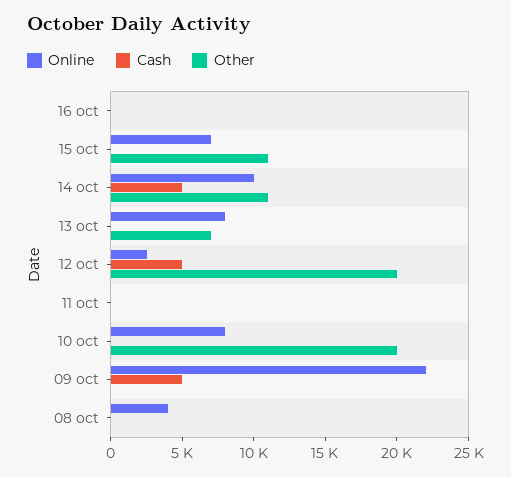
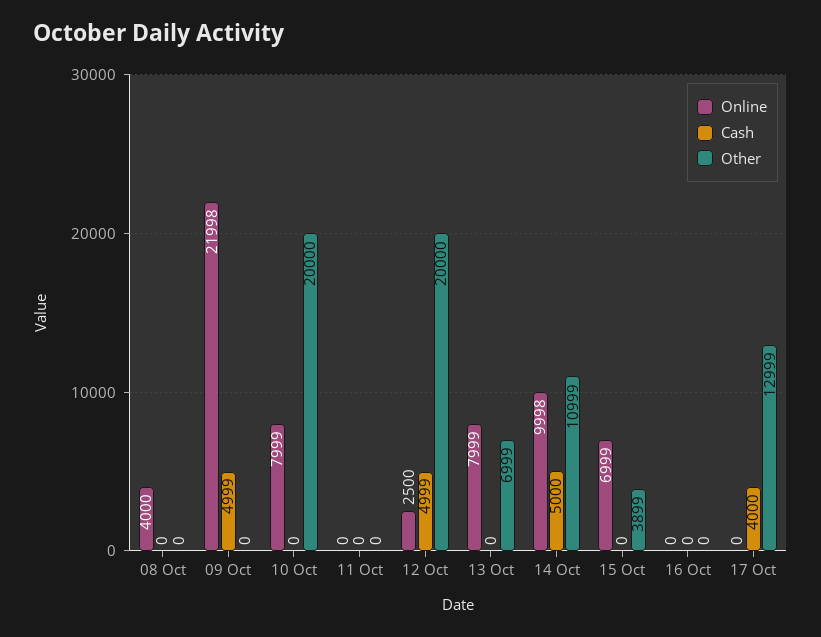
Other, 15 oct: 11000 -> 3899
Online, 17 Oct: none -> 0
Cash, 17 Oct: none -> 4000
Other, 17 Oct: none -> 12999

